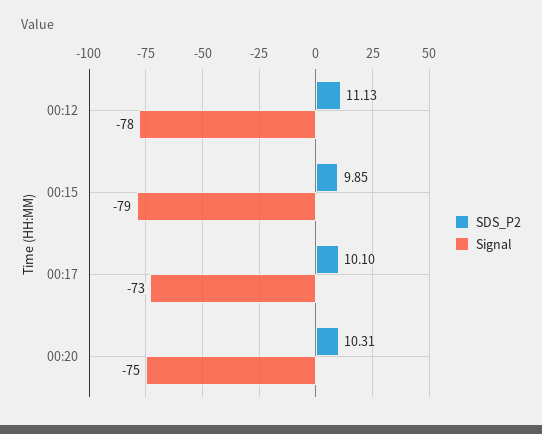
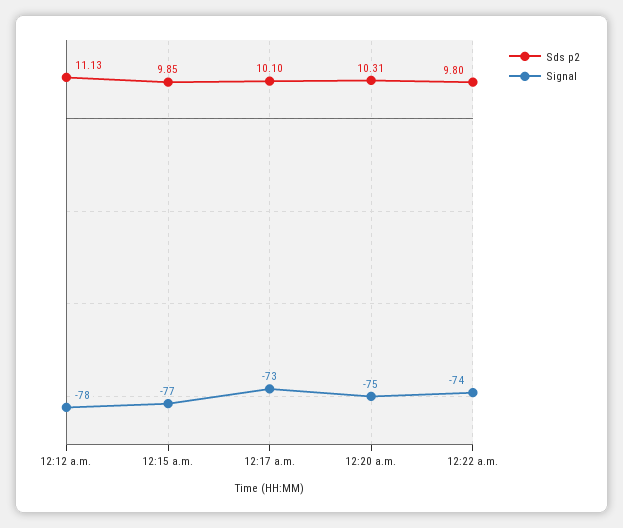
Signal, 00:15: -79 -> -77
SDS_P2, 12:22 a.m.: none -> 9.8
Signal, 12:22 a.m.: none -> -74

